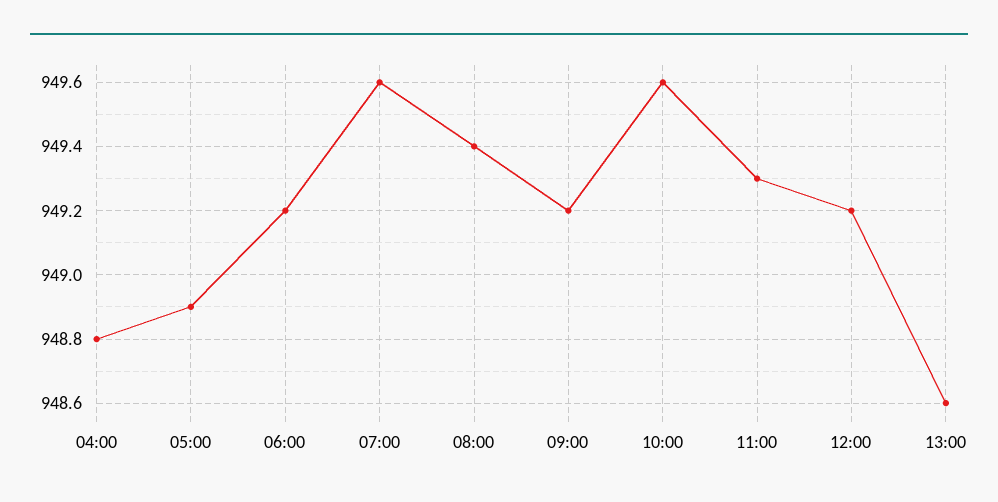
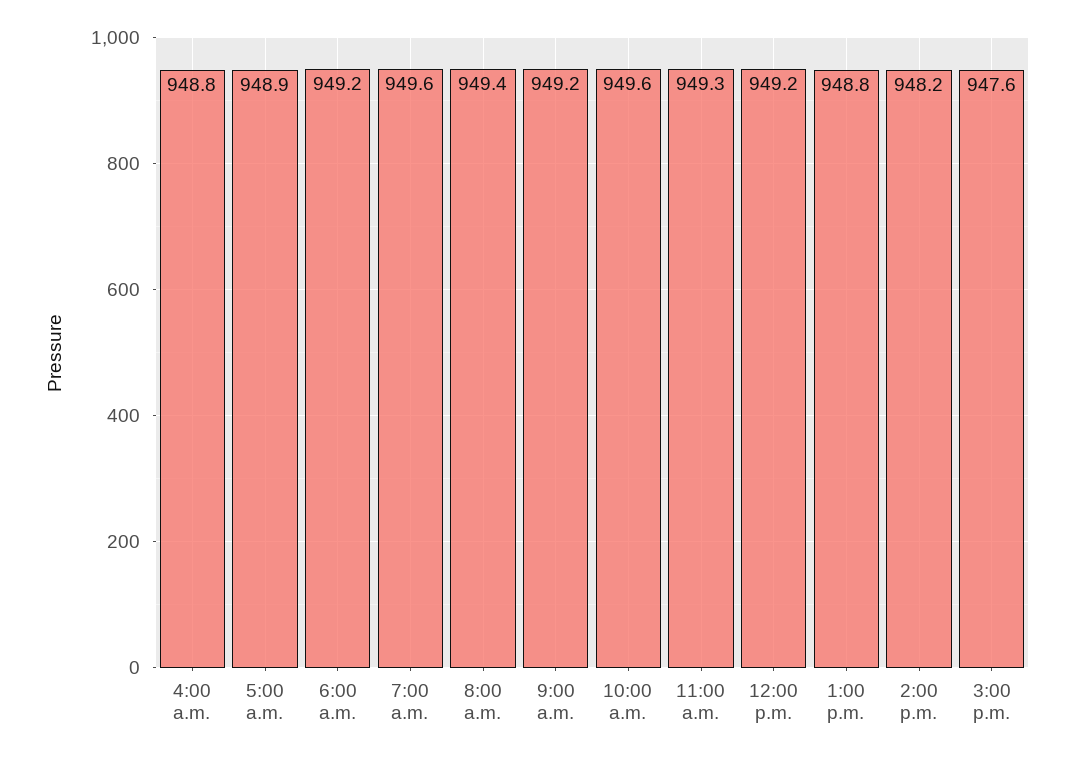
13:00: 948.6 -> 948.8
2:00 p.m.: none -> 948.2
3:00 p.m.: none -> 947.6

